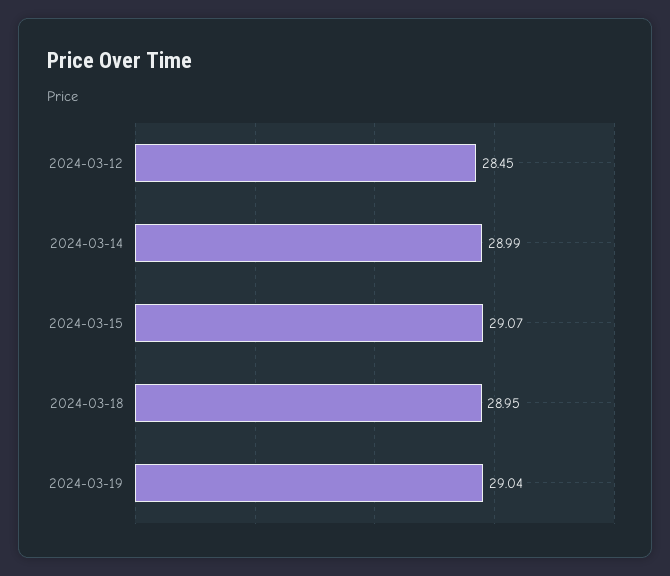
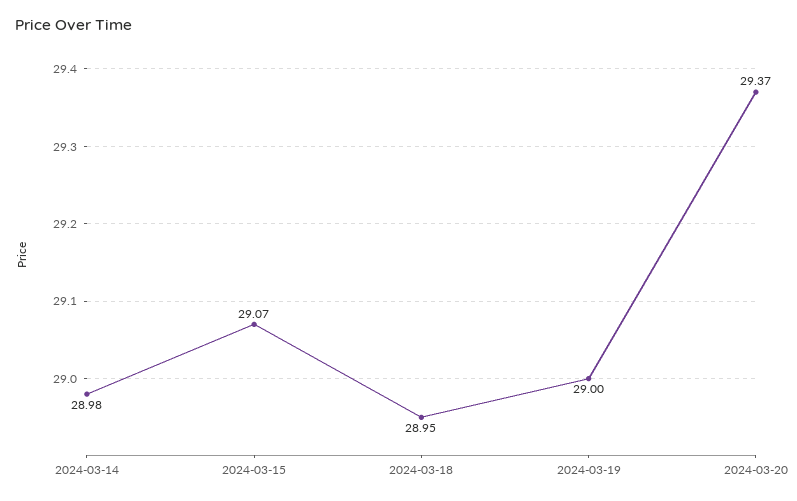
2024-03-12: 28.45 -> none
2024-03-14: 28.99 -> 28.98
2024-03-19: 29.04 -> 29
2024-03-20: none -> 29.37

